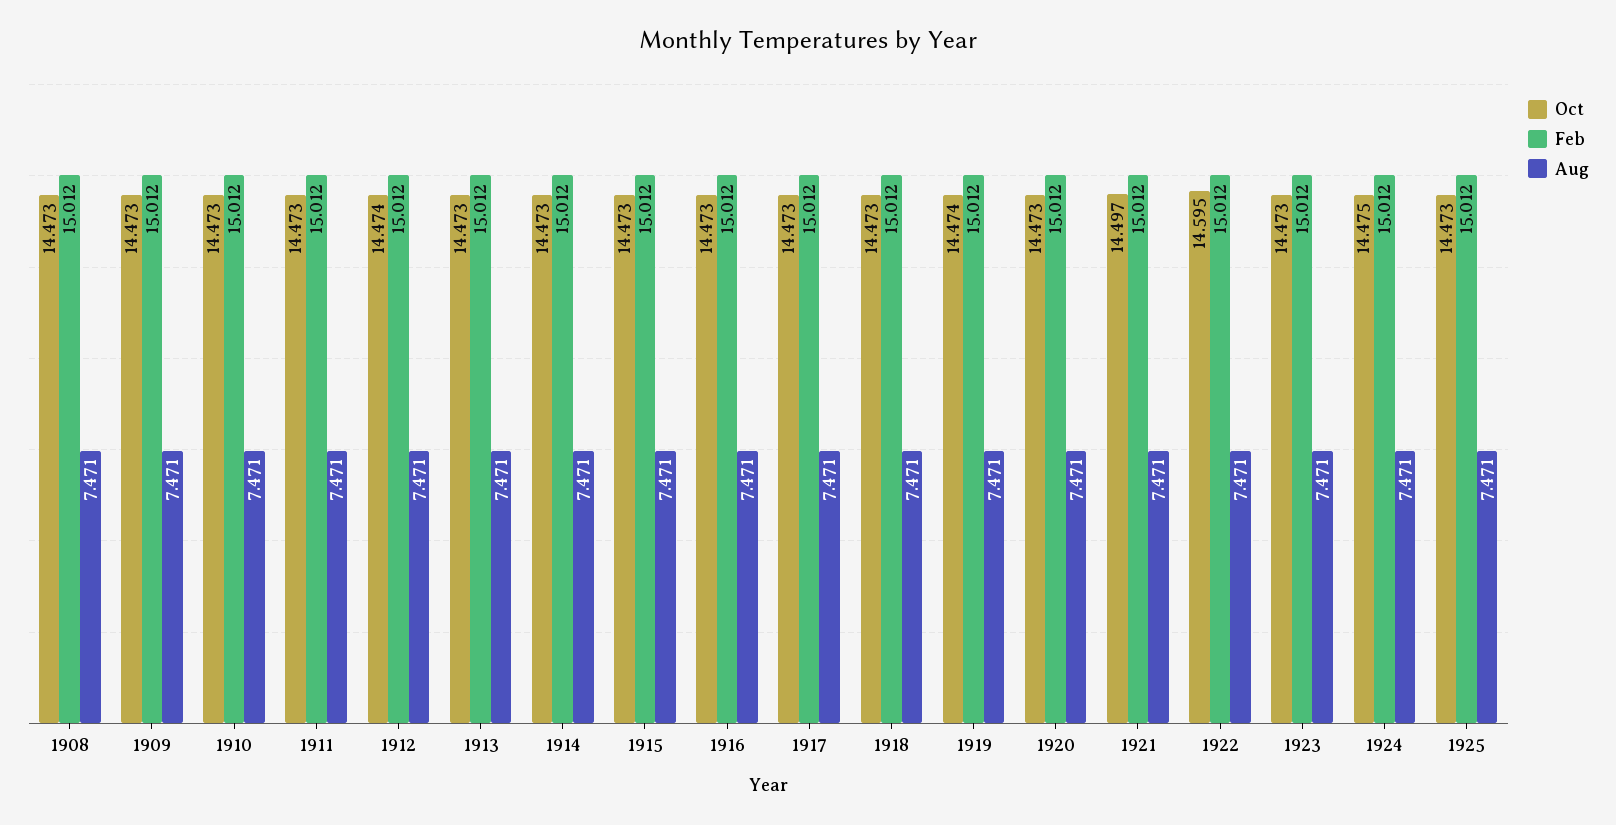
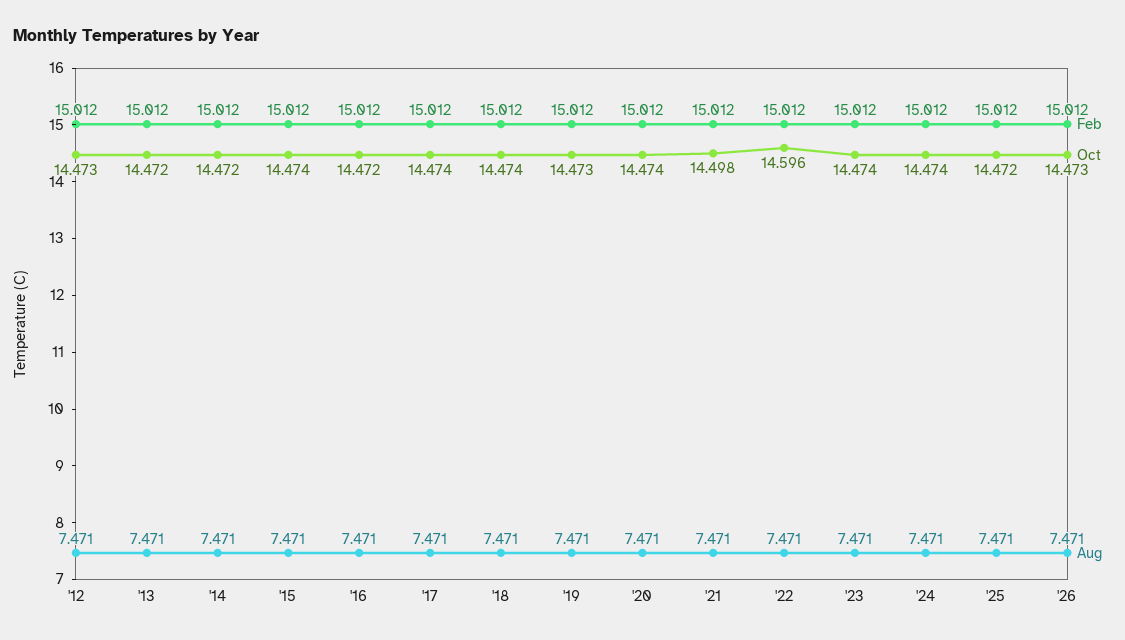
Oct, 1908: 14.473 -> none
Feb, 1908: 15.012 -> none
Aug, 1908: 7.471 -> none
Oct, 1909: 14.473 -> none
Feb, 1909: 15.012 -> none
Aug, 1909: 7.471 -> none
Oct, 1910: 14.473 -> none
Feb, 1910: 15.012 -> none
Aug, 1910: 7.471 -> none
Oct, 1911: 14.473 -> none
Feb, 1911: 15.012 -> none
Aug, 1911: 7.471 -> none
Oct, 1912: 14.474 -> 14.473
Oct, 1913: 14.473 -> 14.472
Oct, 1914: 14.473 -> 14.472
Oct, 1915: 14.473 -> 14.474
Oct, 1916: 14.473 -> 14.472
Oct, 1917: 14.473 -> 14.474
Oct, 1918: 14.473 -> 14.474
Oct, 1919: 14.474 -> 14.473
Oct, 1920: 14.473 -> 14.474
Oct, 1921: 14.497 -> 14.498
Oct, 1922: 14.595 -> 14.596
Oct, 1923: 14.473 -> 14.474
Oct, 1924: 14.475 -> 14.474
Oct, 1925: 14.473 -> 14.472
Feb, '26: none -> 15.012
Oct, '26: none -> 14.473
Aug, '26: none -> 7.471

